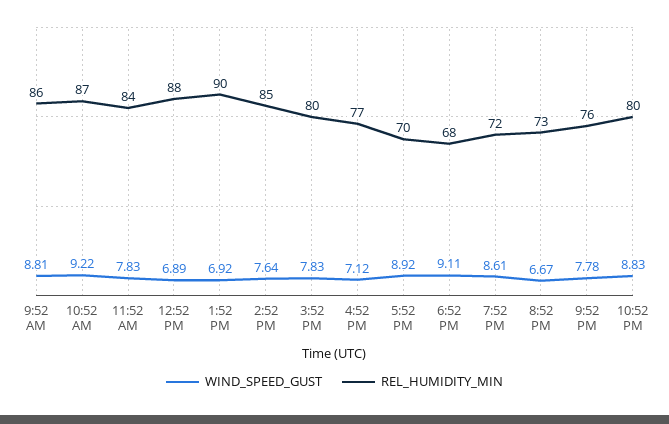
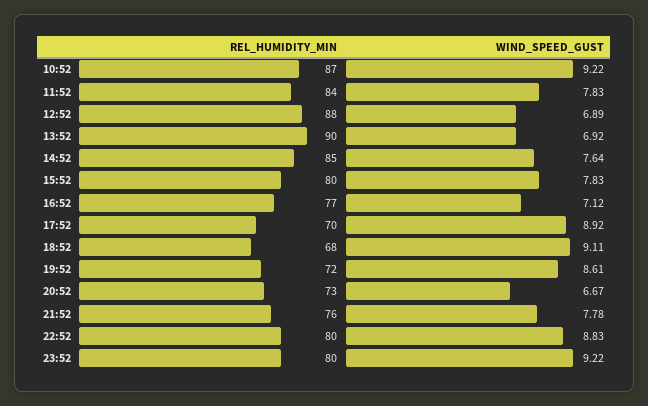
WIND_SPEED_GUST, 9:52 AM: 8.81 -> none
REL_HUMIDITY_MIN, 9:52 AM: 86 -> none
REL_HUMIDITY_MIN, 23:52: none -> 80
WIND_SPEED_GUST, 23:52: none -> 9.22

